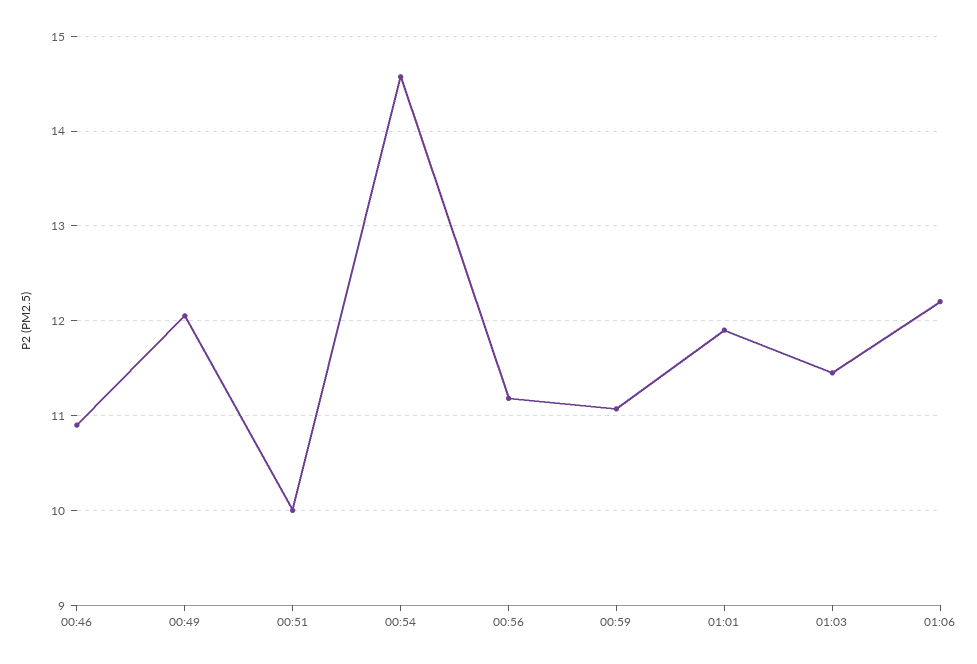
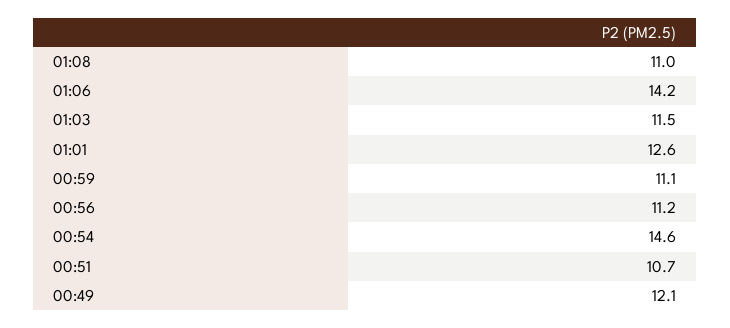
00:46: 10.9 -> none
00:51: 10 -> 10.7
01:01: 11.9 -> 12.6
01:06: 12.2 -> 14.2
01:08: none -> 11

